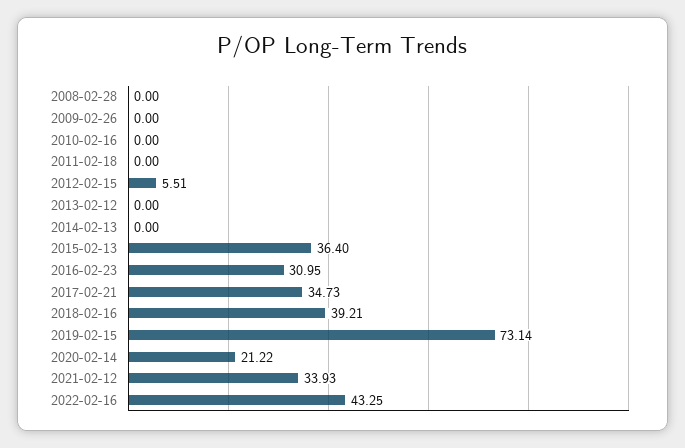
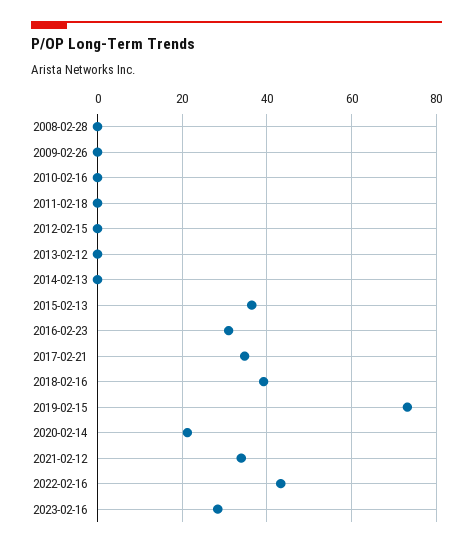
2012-02-15: 5.51 -> 0
2023-02-16: none -> 28

